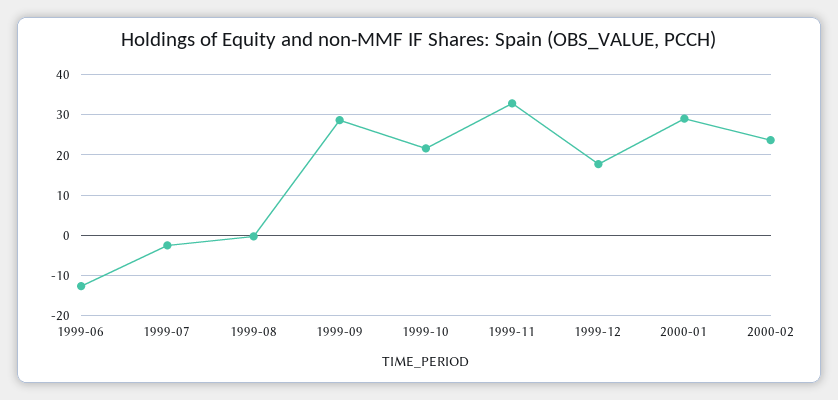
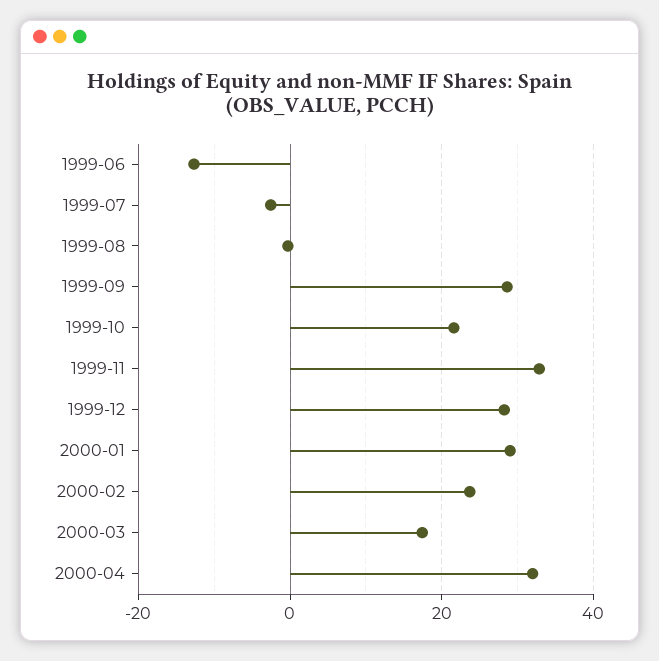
1999-12: 18 -> 28
2000-03: none -> 18
2000-04: none -> 32

